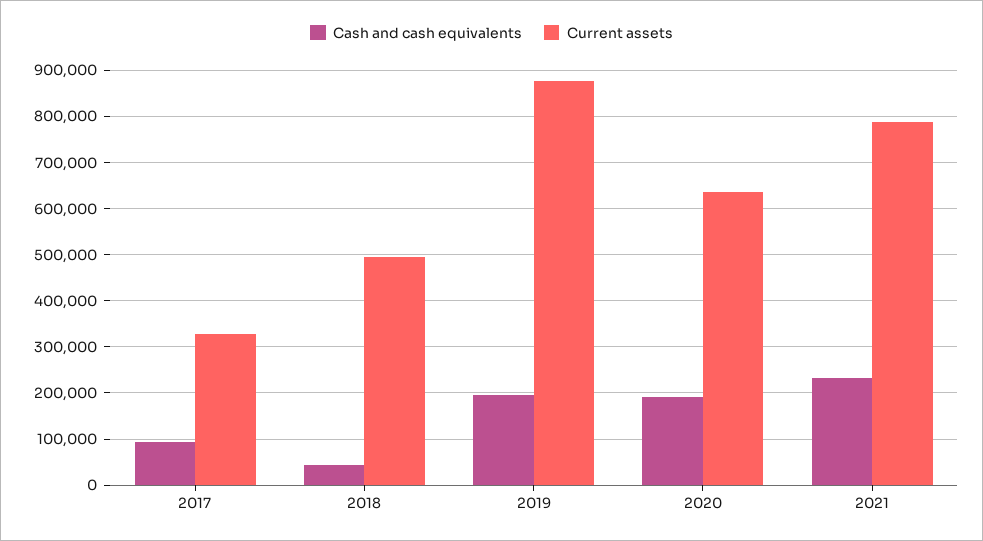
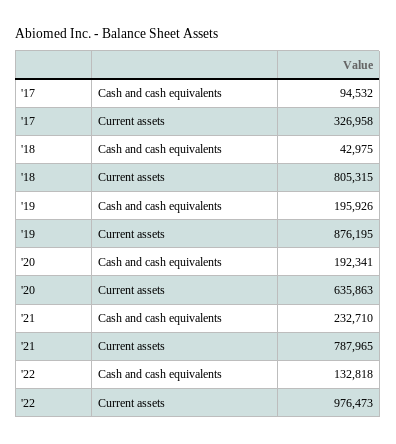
Current assets, 2018: 500000 -> 805315
Cash and cash equivalents, '22: none -> 132818
Current assets, '22: none -> 976473

